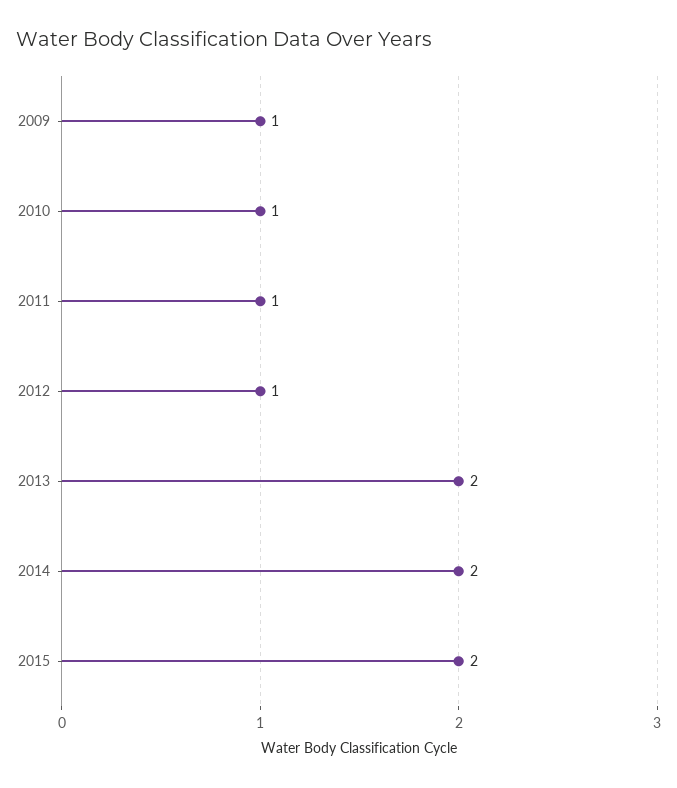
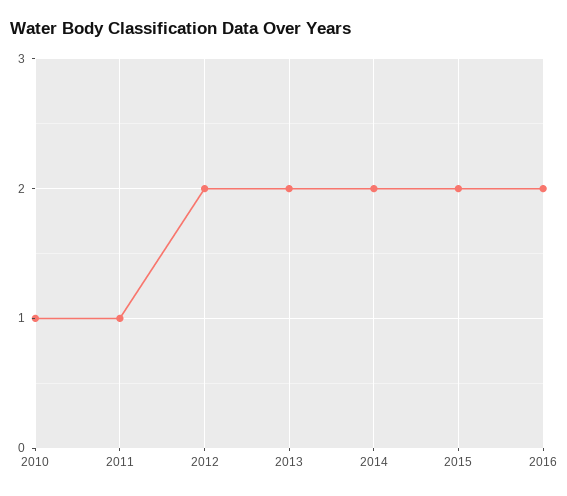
2009: 1 -> none
2012: 1 -> 2
2016: none -> 2

